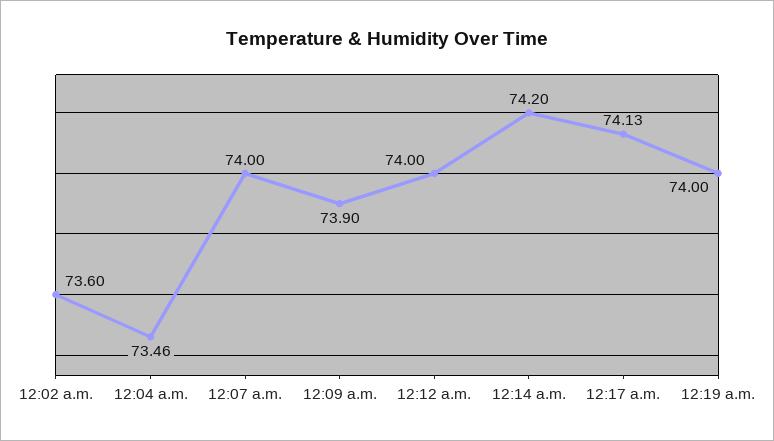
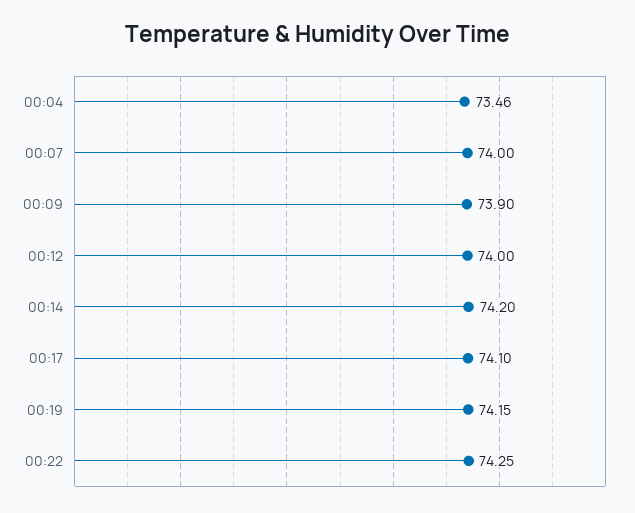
12:02 a.m.: 73.6 -> none
12:17 a.m.: 74.13 -> 74.1
12:19 a.m.: 74 -> 74.15
00:22: none -> 74.25

